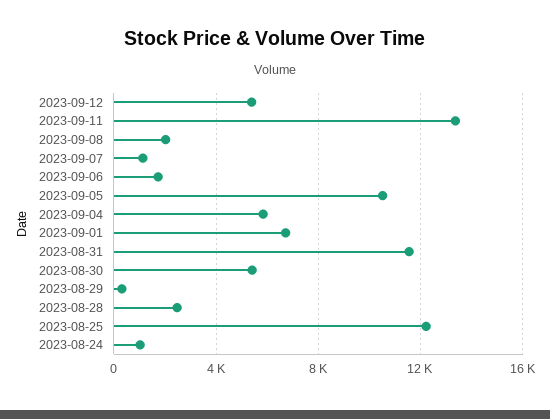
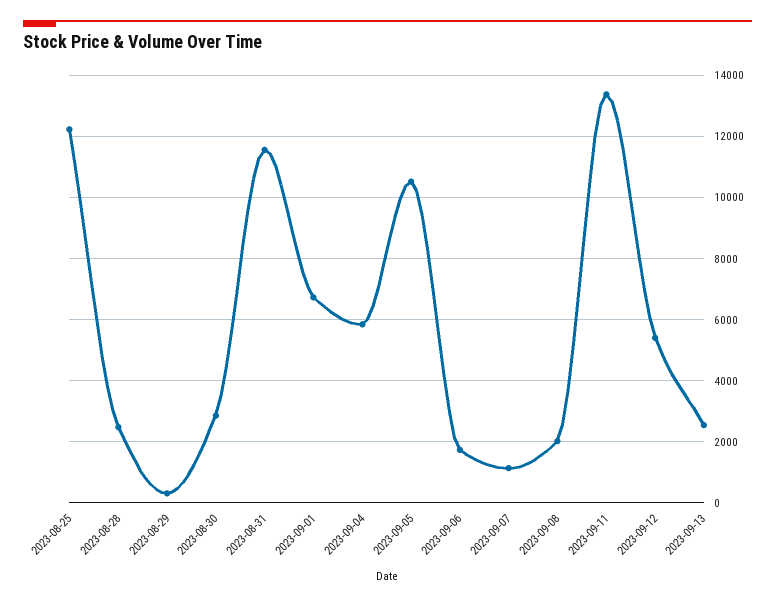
2023-08-30: 5500 -> 2800
2023-08-24: 1000 -> none
2023-09-13: none -> 2600

